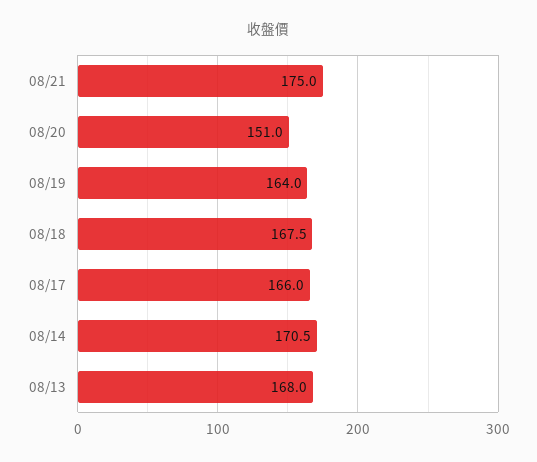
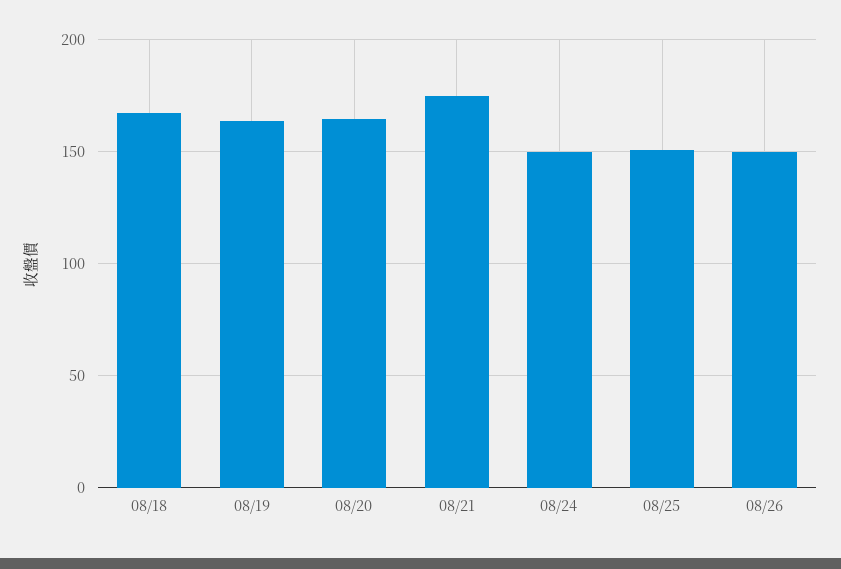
08/20: 151 -> 165
08/17: 166 -> none
08/14: 170.5 -> none
08/13: 168 -> none
08/24: none -> 150
08/25: none -> 150
08/26: none -> 150

